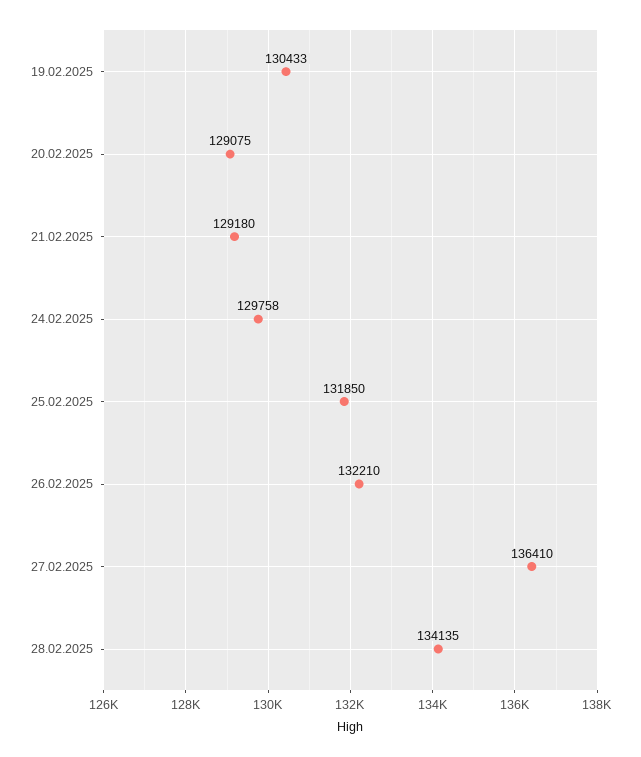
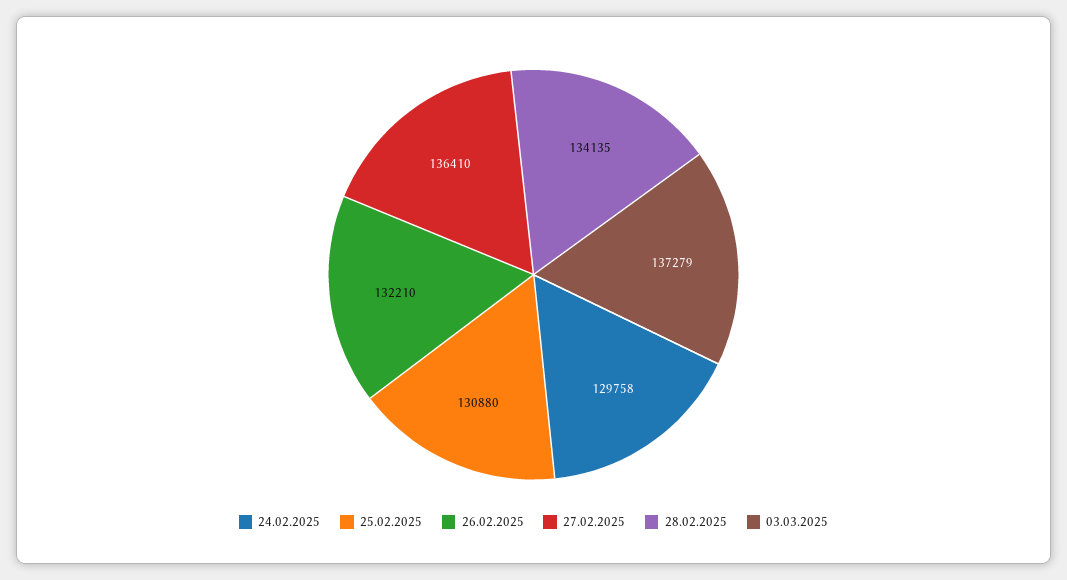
19.02.2025: 130433 -> none
20.02.2025: 129075 -> none
21.02.2025: 129180 -> none
25.02.2025: 131850 -> 130880
03.03.2025: none -> 137279

